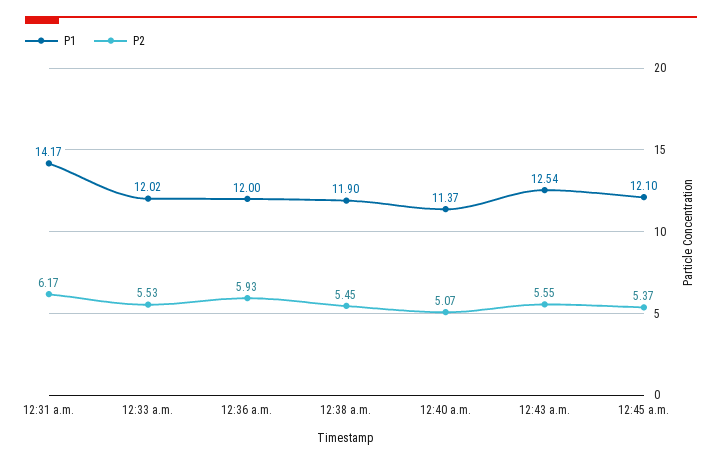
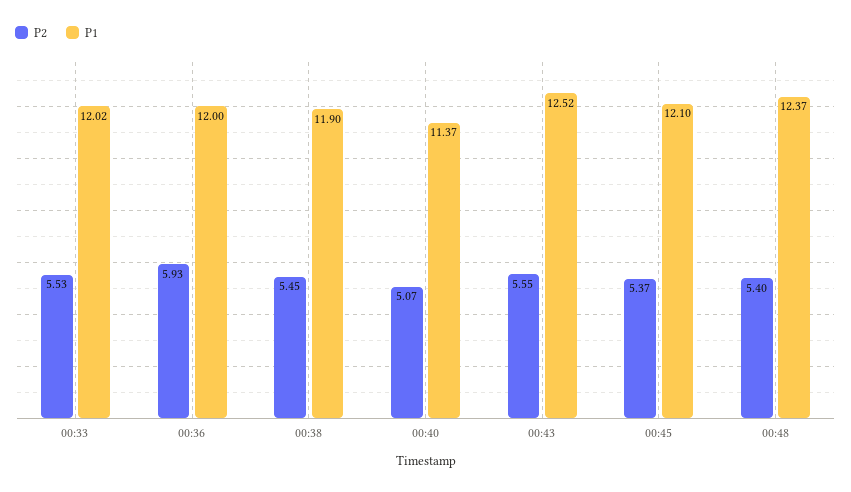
P1, 12:31 a.m.: 14.17 -> none
P2, 12:31 a.m.: 6.17 -> none
P1, 12:43 a.m.: 12.54 -> 12.52
P2, 00:48: none -> 5.4
P1, 00:48: none -> 12.37

